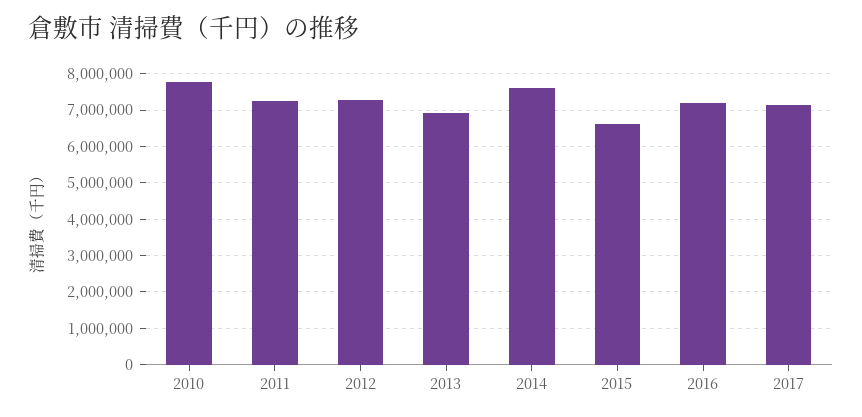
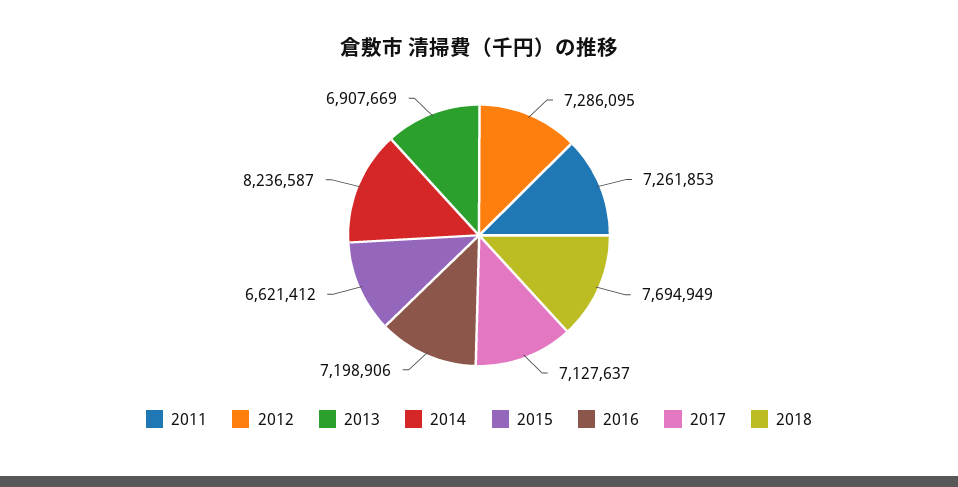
2010: 7800000 -> none
2014: 7600000 -> 8236587
2018: none -> 7694949

